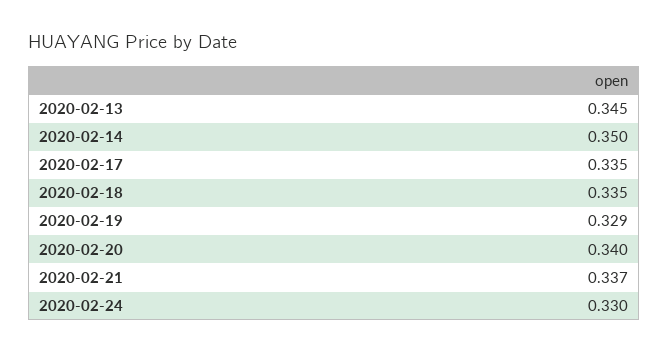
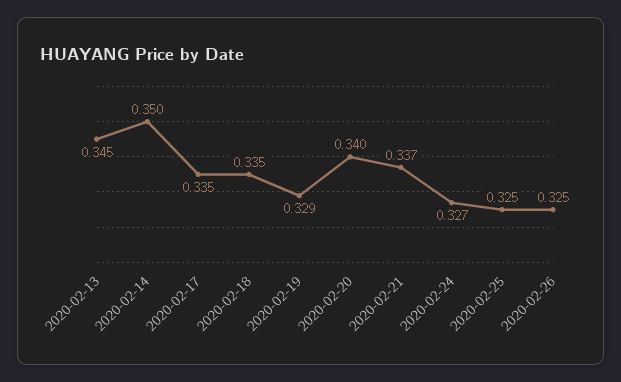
2020-02-24: 0.33 -> 0.327
2020-02-25: none -> 0.325
2020-02-26: none -> 0.325

